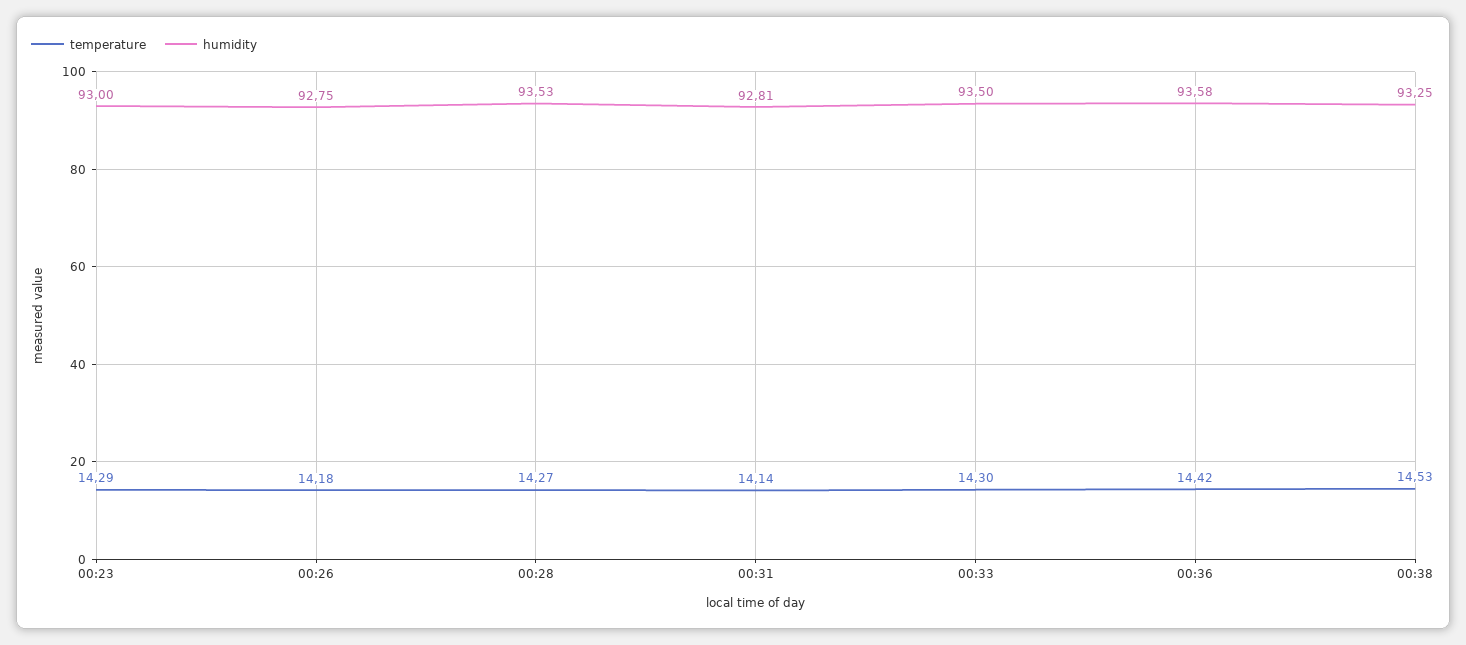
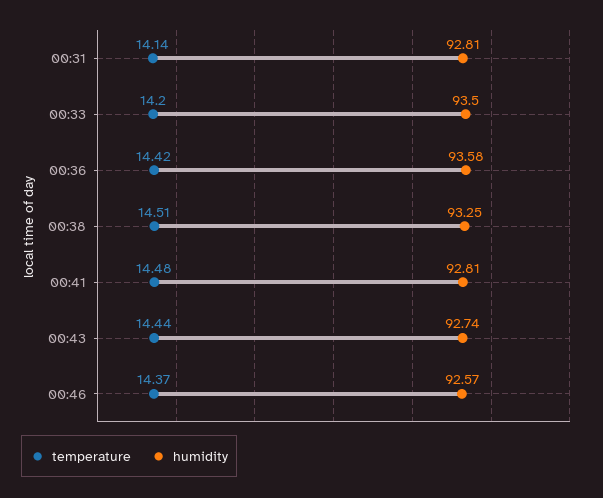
temperature, 00:23: 14.29 -> none
humidity, 00:23: 93 -> none
temperature, 00:26: 14.18 -> none
humidity, 00:26: 92.75 -> none
temperature, 00:28: 14.27 -> none
humidity, 00:28: 93.53 -> none
temperature, 00:33: 14.3 -> 14.2
temperature, 00:38: 14.53 -> 14.51
temperature, 00:41: none -> 14.48
humidity, 00:41: none -> 92.81
temperature, 00:43: none -> 14.44
humidity, 00:43: none -> 92.74
temperature, 00:46: none -> 14.37
humidity, 00:46: none -> 92.57

